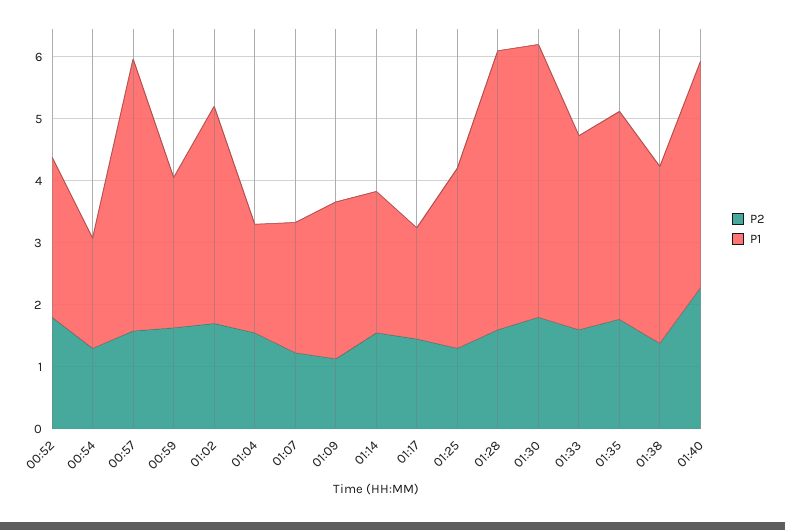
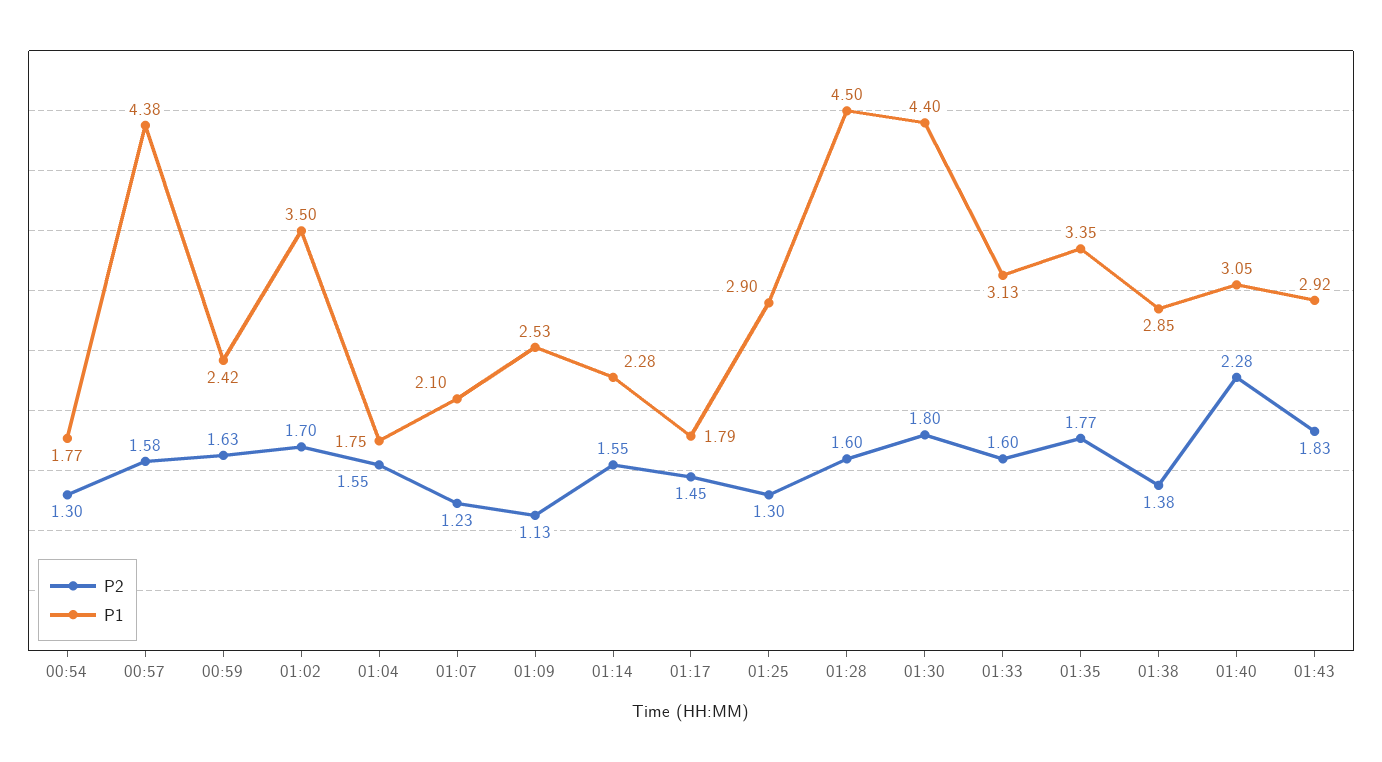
P2, 00:52: 1.8 -> none
P1, 00:52: 2.6 -> none
P1, 01:40: 3.6 -> 3.05
P2, 01:43: none -> 1.83
P1, 01:43: none -> 2.92

